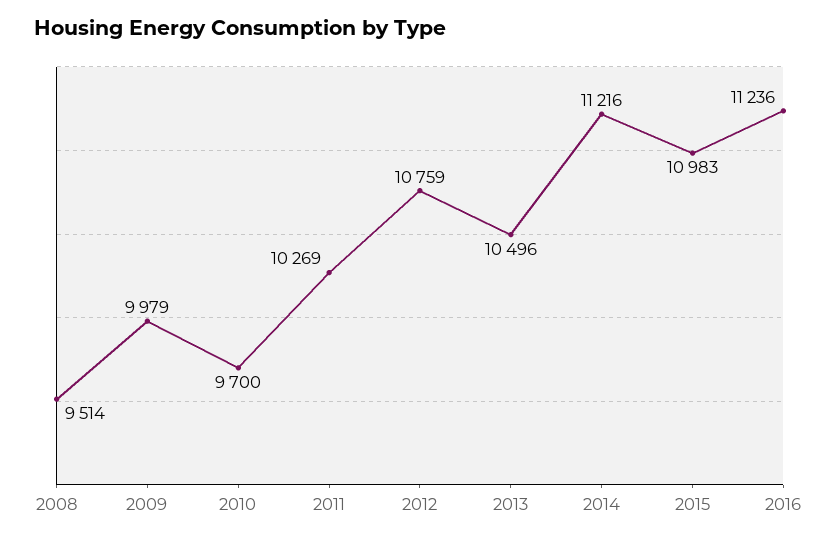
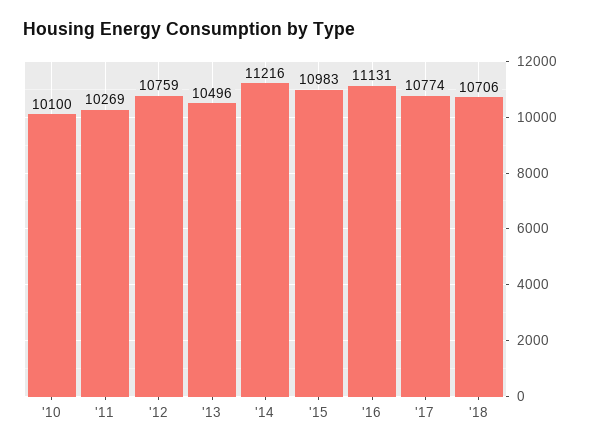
2008: 9514 -> none
2009: 9979 -> none
2010: 9700 -> 10100
2016: 11236 -> 11131
'17: none -> 10774
'18: none -> 10706

